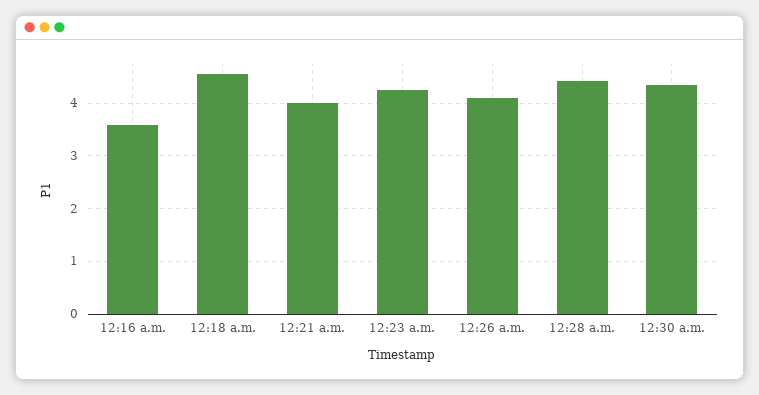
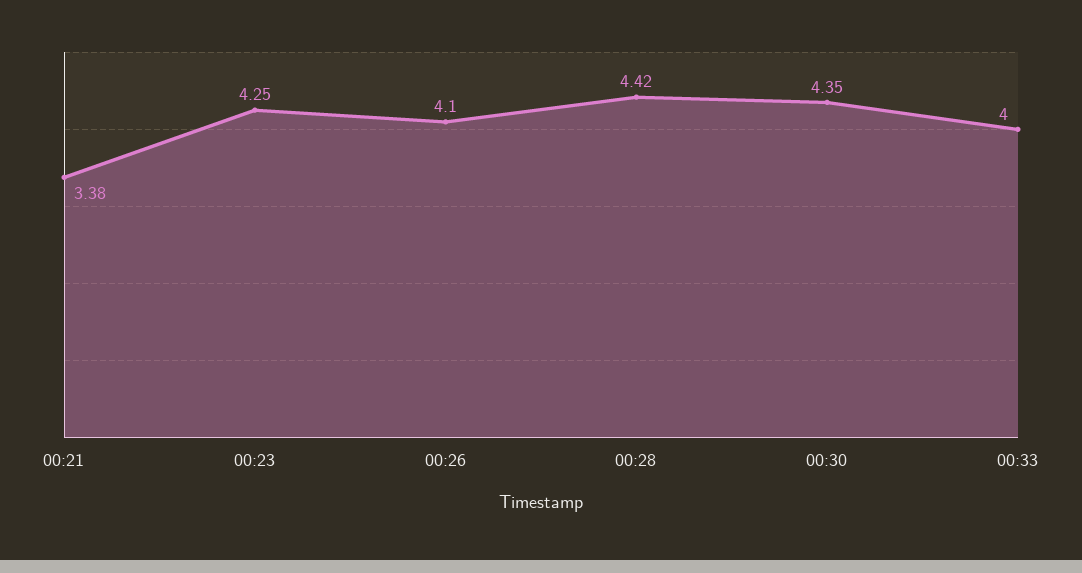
12:16 a.m.: 3.6 -> none
12:18 a.m.: 4.6 -> none
12:21 a.m.: 4 -> 3.38
00:33: none -> 4

